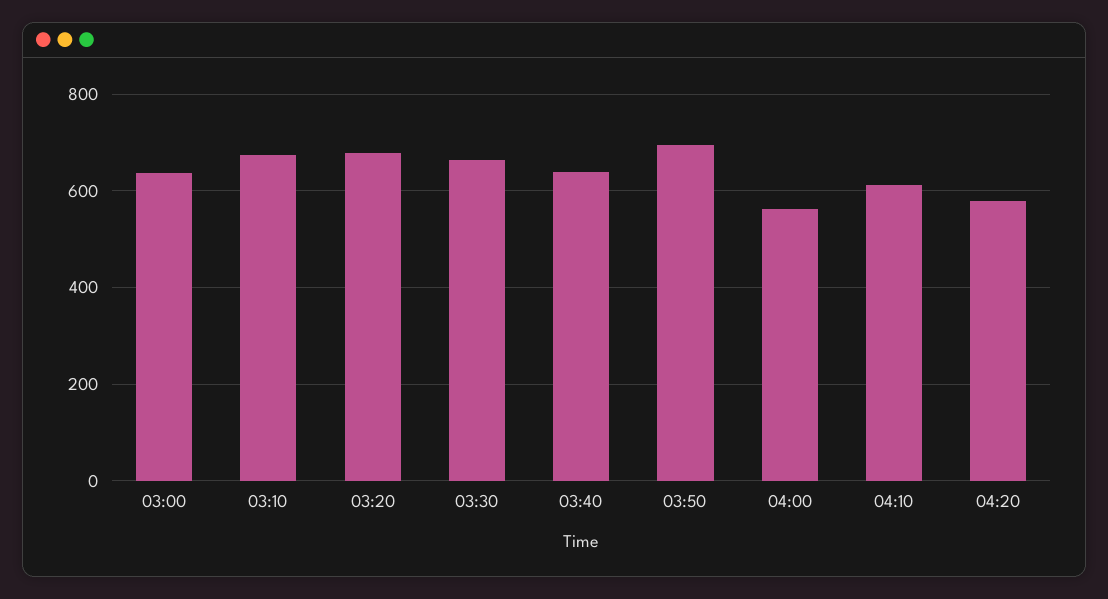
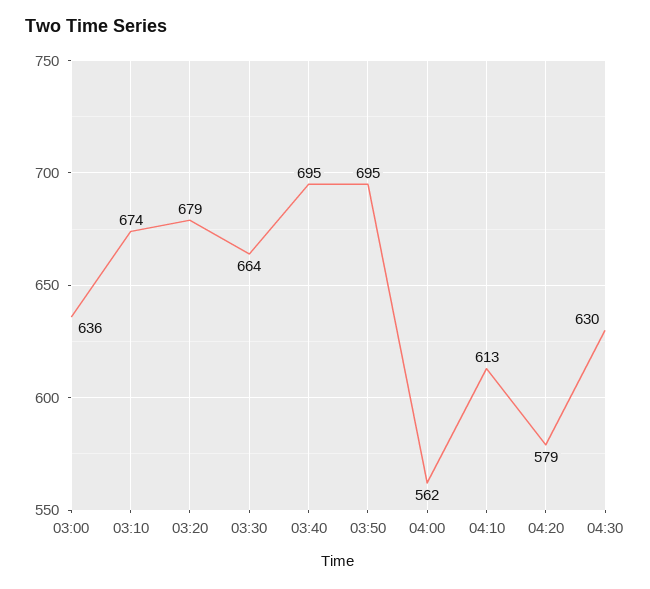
03:40: 640 -> 695
04:30: none -> 630

